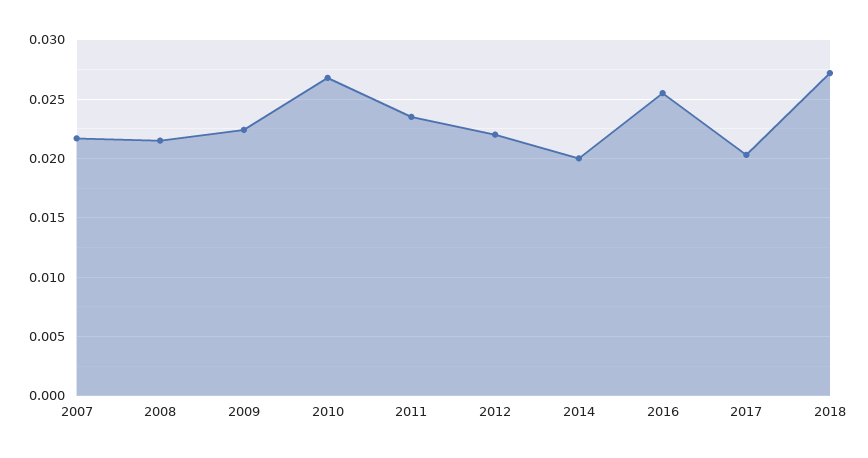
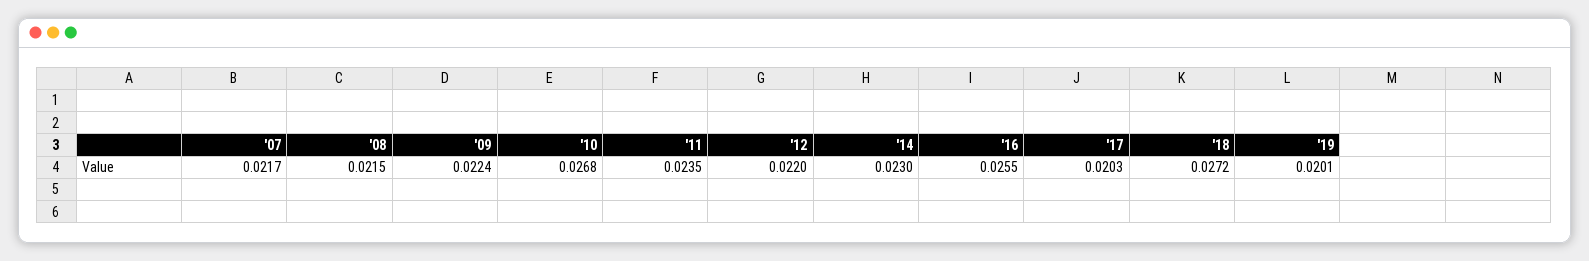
2014: 0.02 -> 0.023
'19: none -> 0.0201

